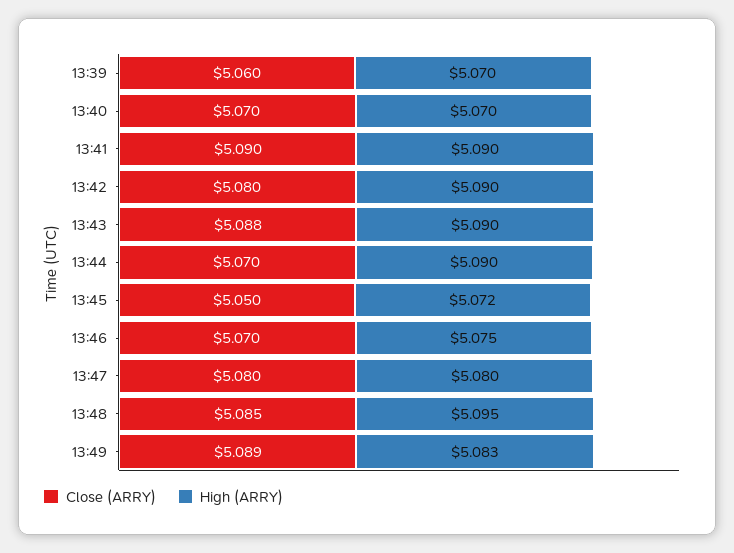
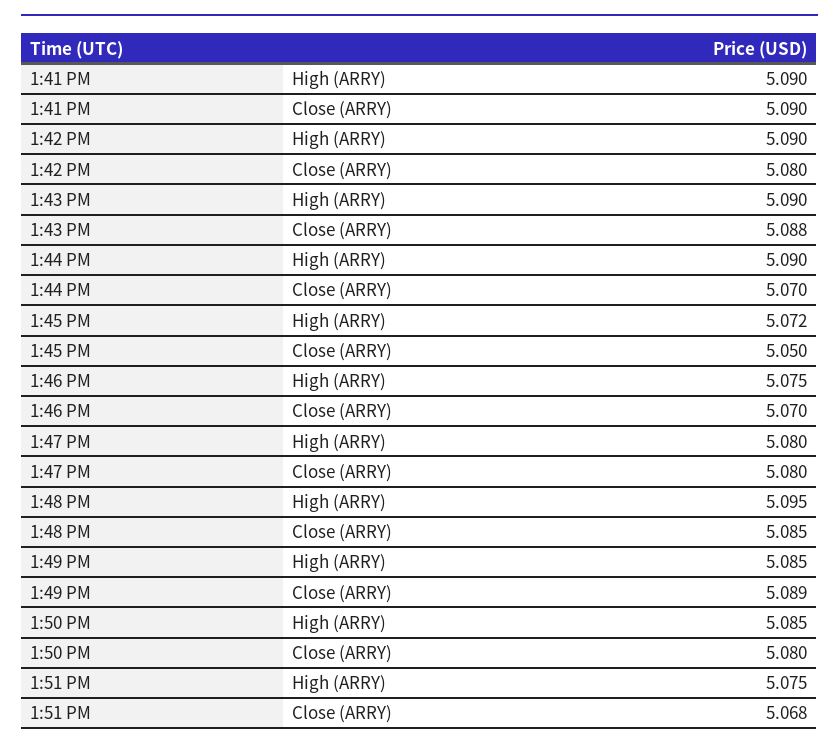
Close (ARRY), 13:39: 5.06 -> none
High (ARRY), 13:39: 5.07 -> none
Close (ARRY), 13:40: 5.07 -> none
High (ARRY), 13:40: 5.07 -> none
High (ARRY), 13:49: 5.083 -> 5.085
High (ARRY), 1:50 PM: none -> 5.085
Close (ARRY), 1:50 PM: none -> 5.08
High (ARRY), 1:51 PM: none -> 5.075
Close (ARRY), 1:51 PM: none -> 5.068

